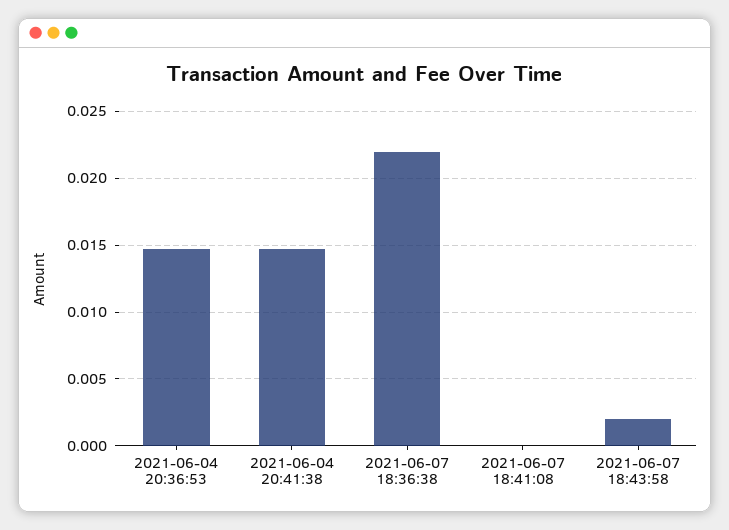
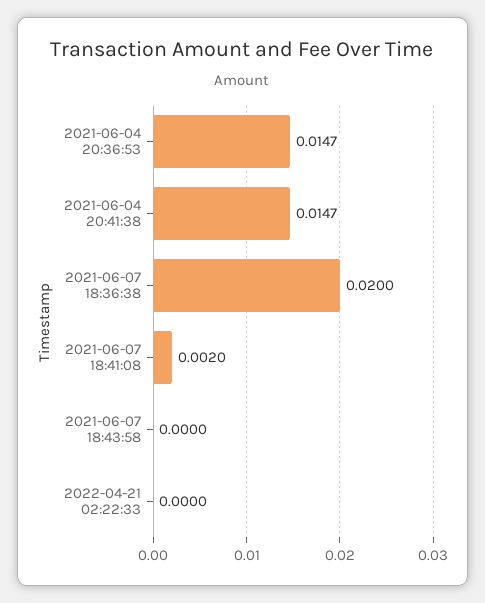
2021-06-07 18:36:38: 0.022 -> 0.02
2021-06-07 18:41:08: 0 -> 0.002
2021-06-07 18:43:58: 0.002 -> 0
2022-04-21 02:22:33: none -> 0

